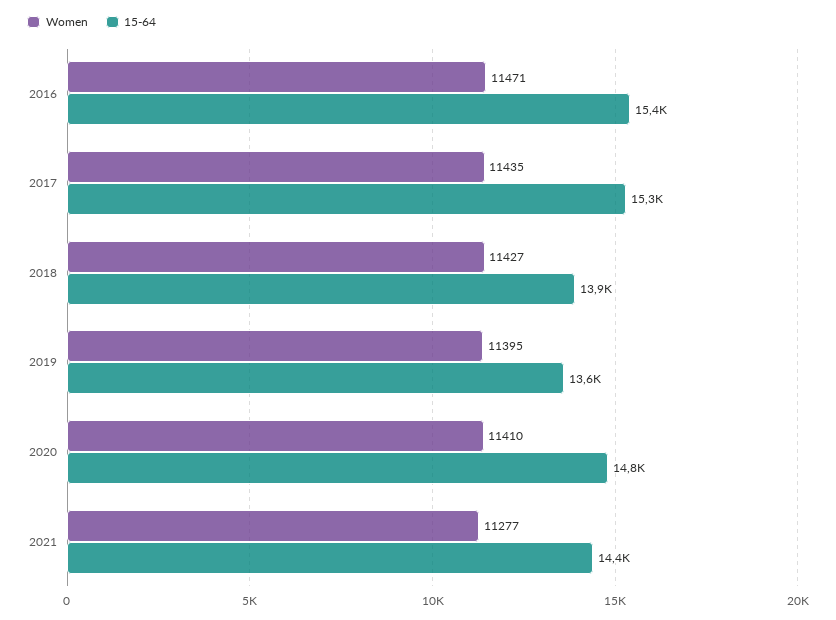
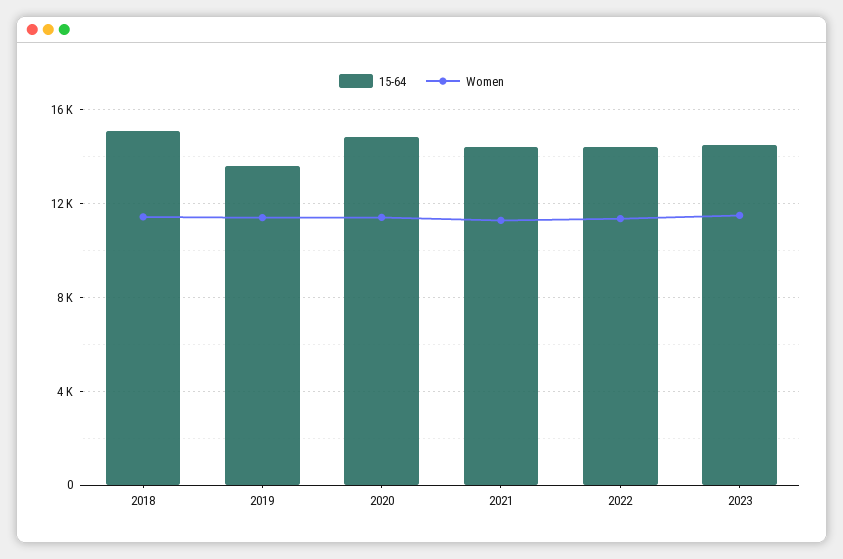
Women, 2016: 11471 -> none
15-64, 2016: 15400 -> none
Women, 2017: 11435 -> none
15-64, 2017: 15300 -> none
15-64, 2018: 13900 -> 15000
15-64, 2022: none -> 14500
Women, 2022: none -> 11500
15-64, 2023: none -> 14500
Women, 2023: none -> 11500

